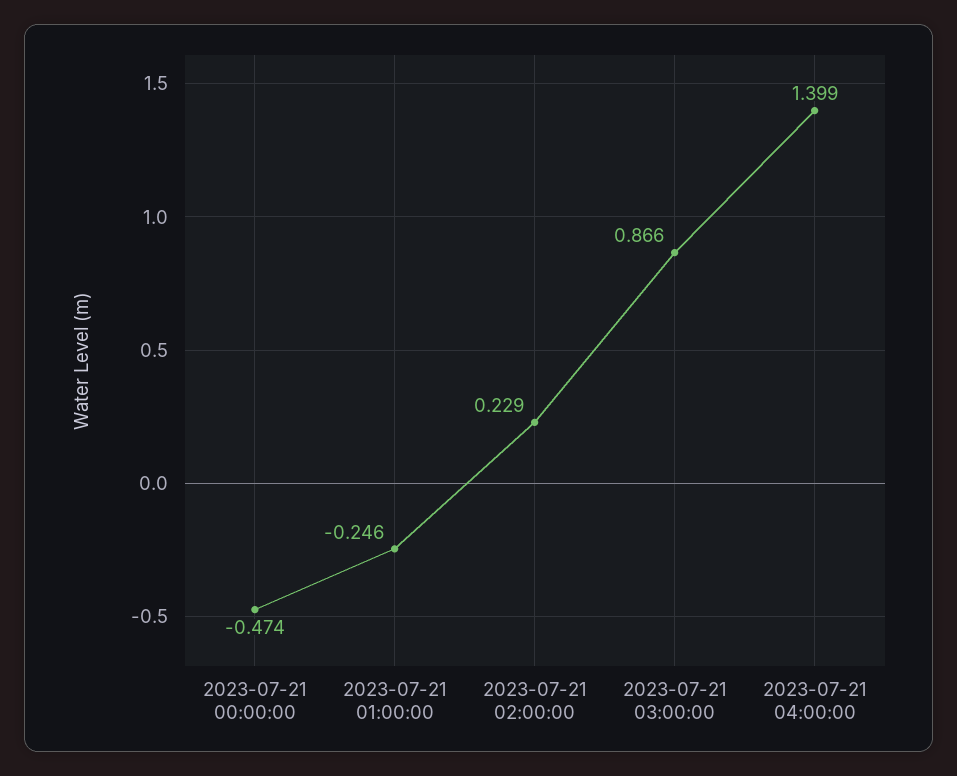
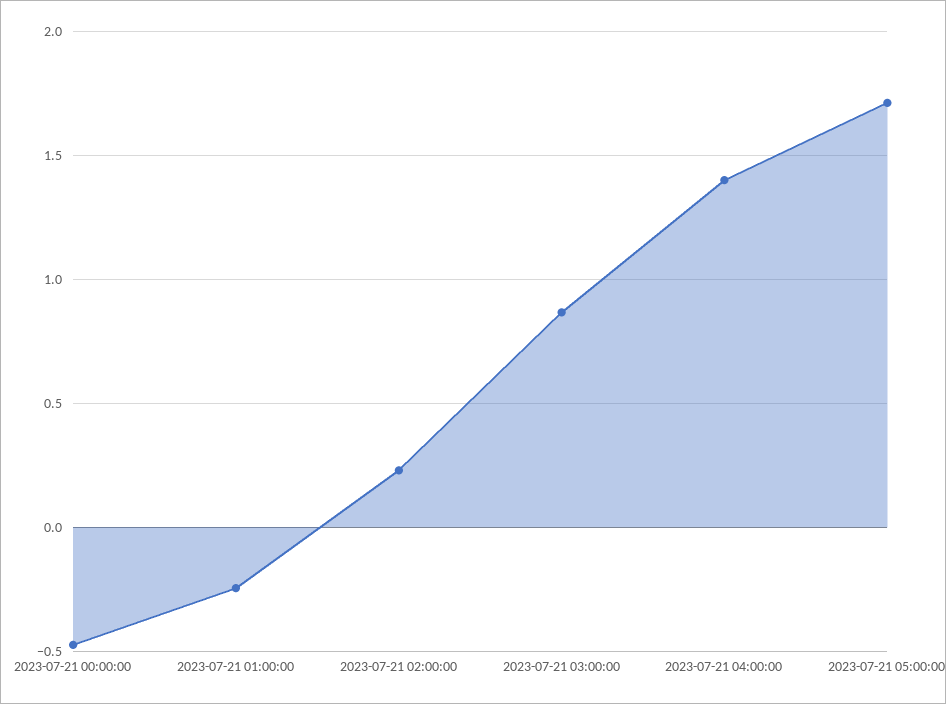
2023-07-21 05:00:00: none -> 1.7

